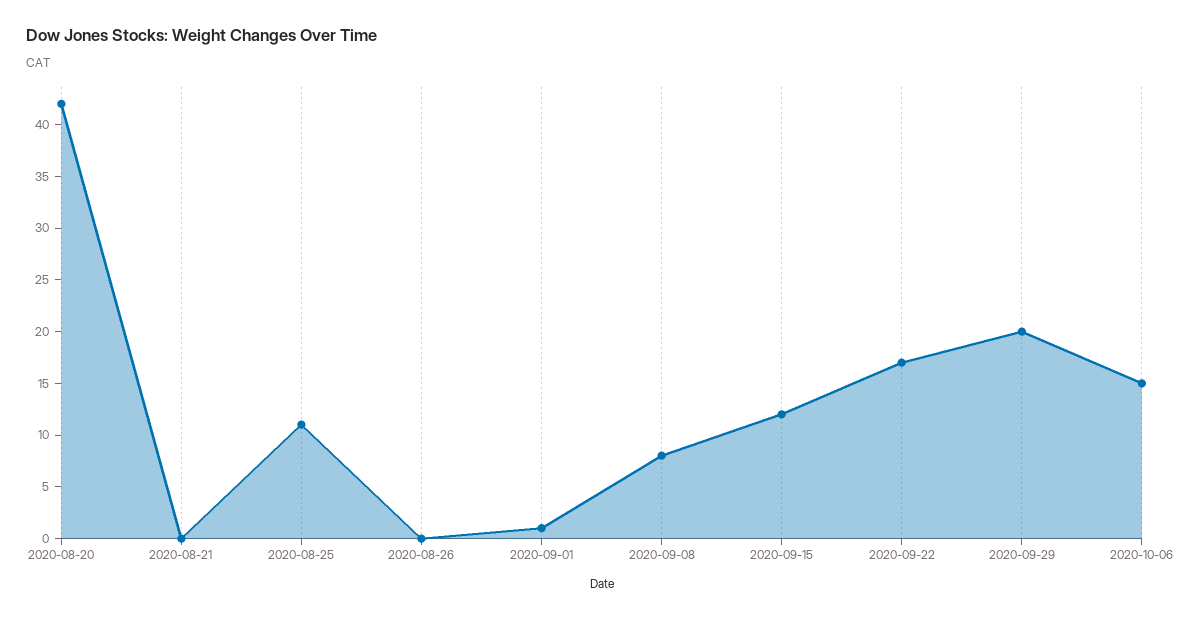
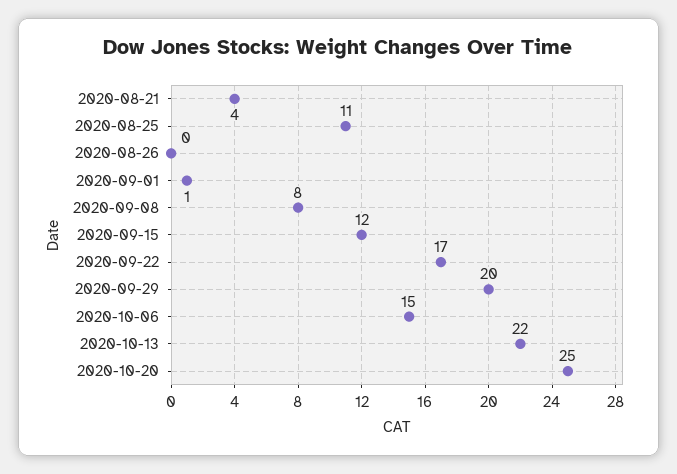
2020-08-20: 42 -> none
2020-08-21: 0 -> 4
2020-10-13: none -> 22
2020-10-20: none -> 25

